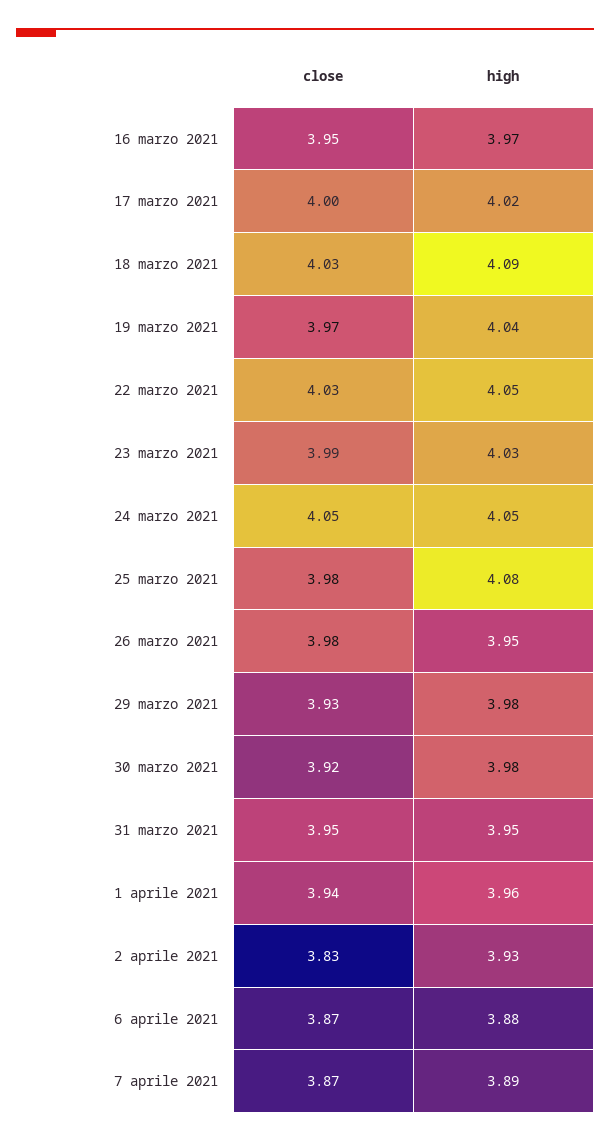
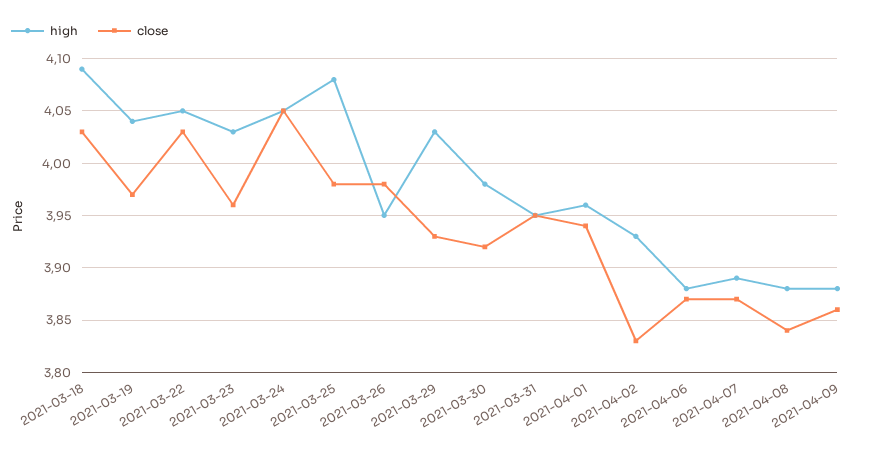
close, 16 marzo 2021: 3.95 -> none
high, 16 marzo 2021: 3.97 -> none
close, 17 marzo 2021: 4 -> none
high, 17 marzo 2021: 4.02 -> none
close, 23 marzo 2021: 3.99 -> 3.96
high, 29 marzo 2021: 3.98 -> 4.03
high, 2021-04-08: none -> 3.88
close, 2021-04-08: none -> 3.84
high, 2021-04-09: none -> 3.88
close, 2021-04-09: none -> 3.86

